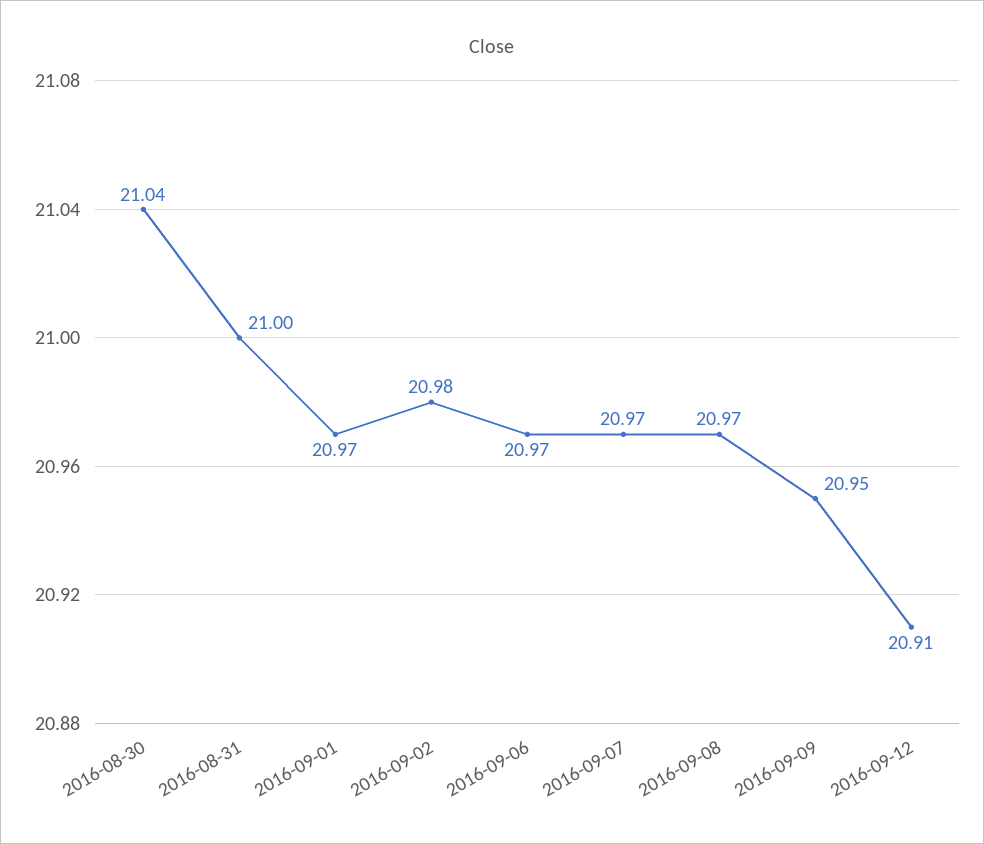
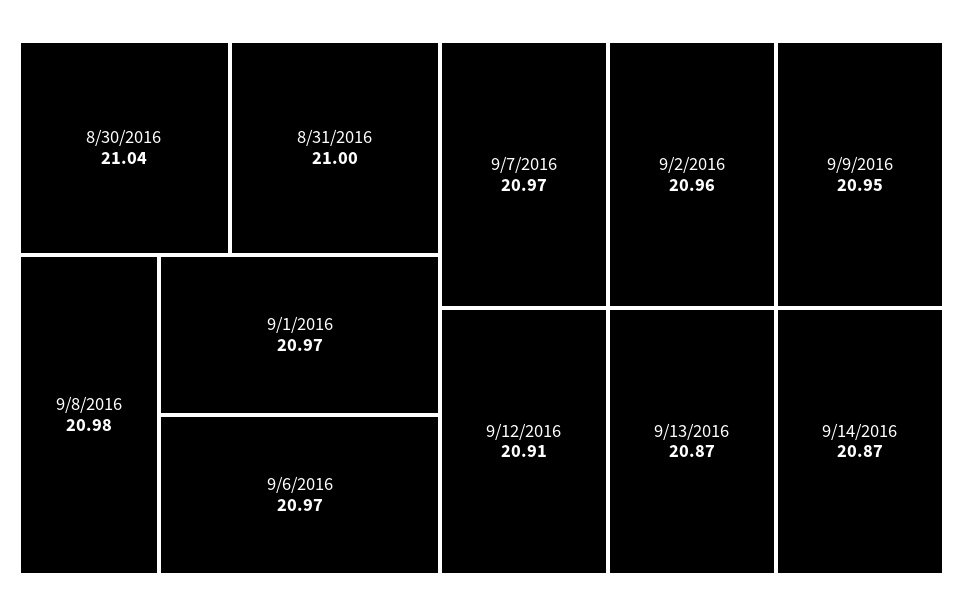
2016-09-02: 20.98 -> 20.96
2016-09-08: 20.97 -> 20.98
9/13/2016: none -> 20.87
9/14/2016: none -> 20.87

